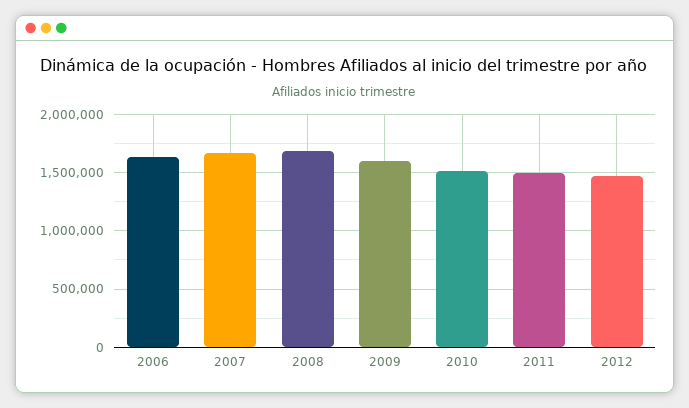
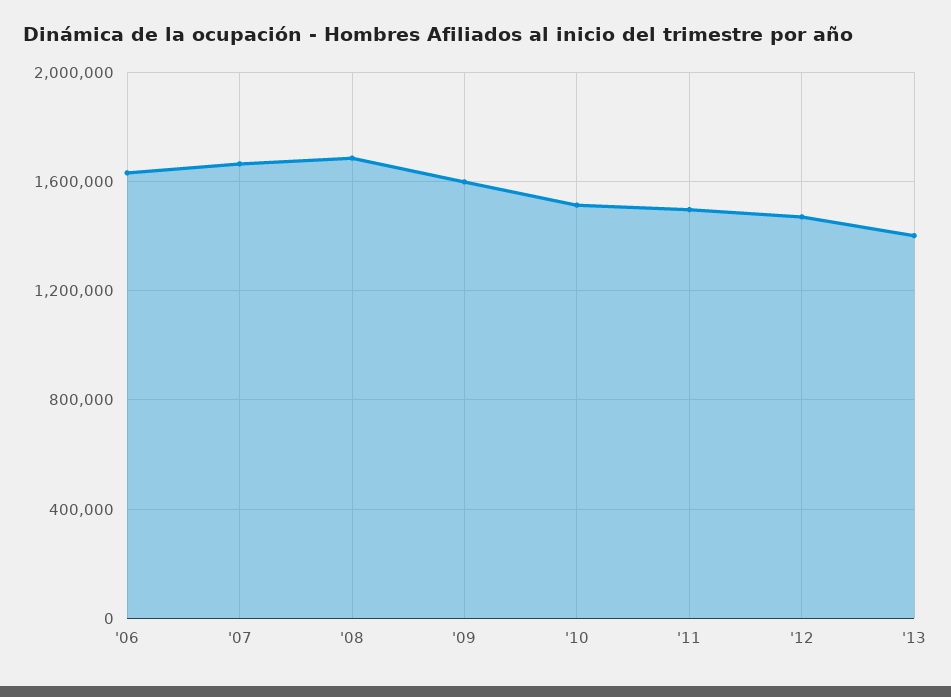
'13: none -> 1400000

